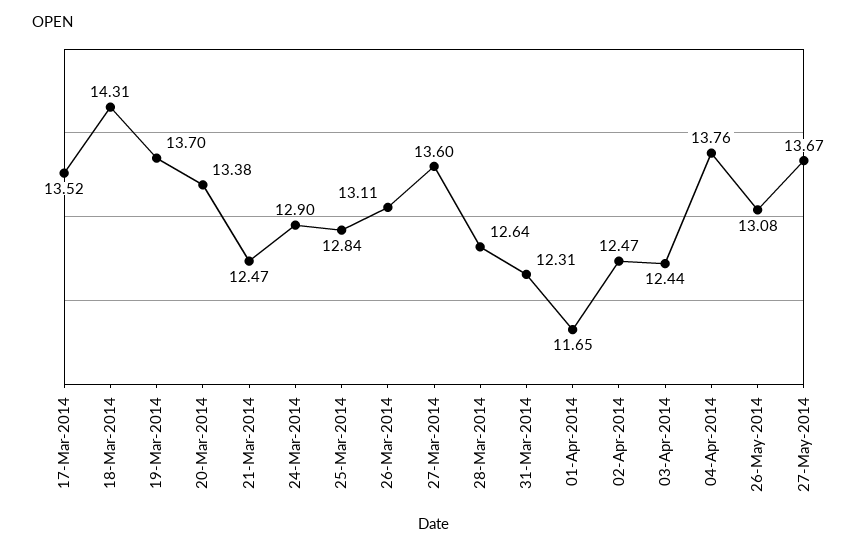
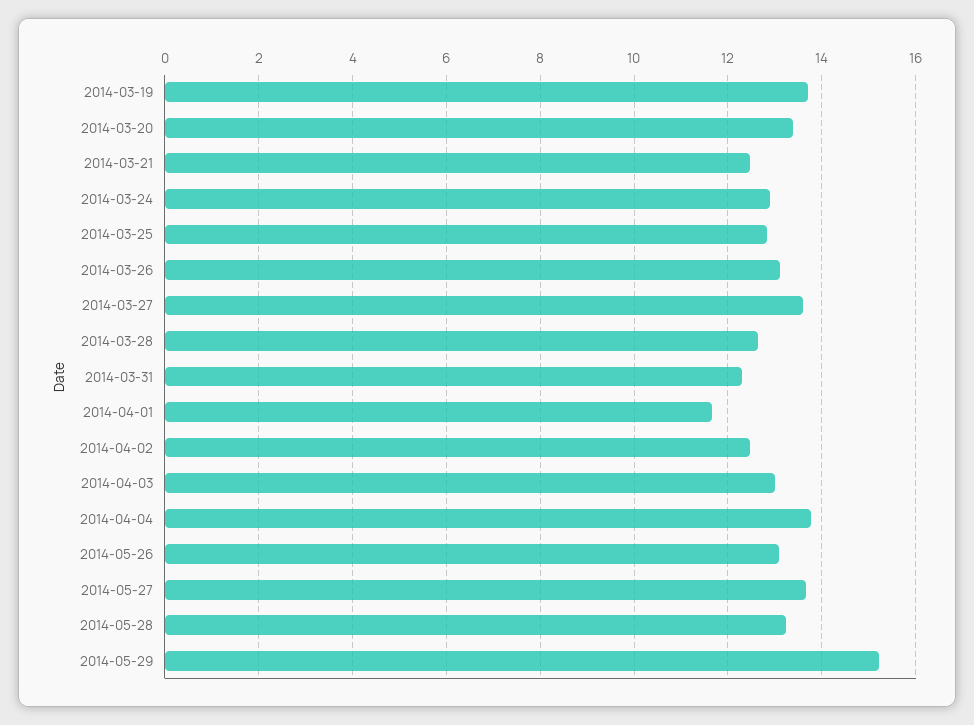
17-Mar-2014: 13.52 -> none
18-Mar-2014: 14.31 -> none
03-Apr-2014: 12.44 -> 13
2014-05-28: none -> 13.2
2014-05-29: none -> 15.2

